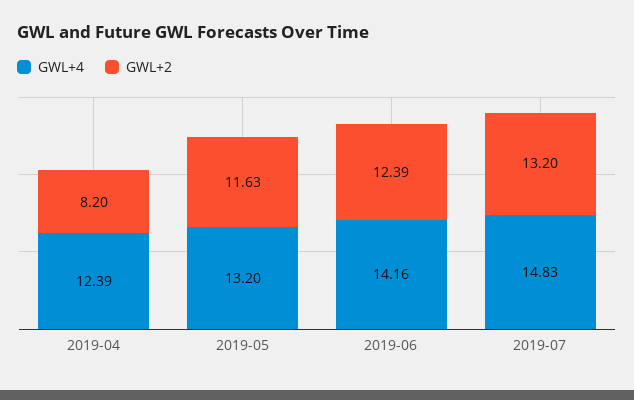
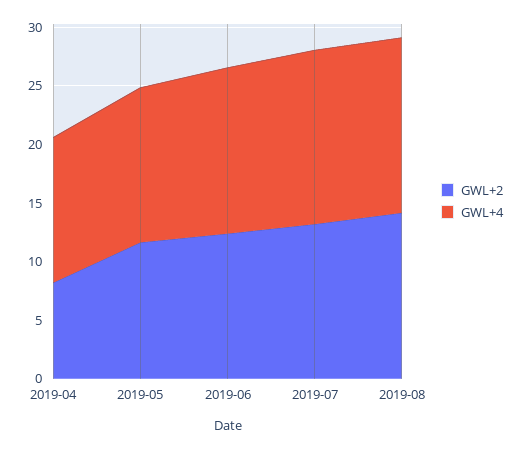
GWL+2, 2019-08: none -> 14
GWL+4, 2019-08: none -> 15

